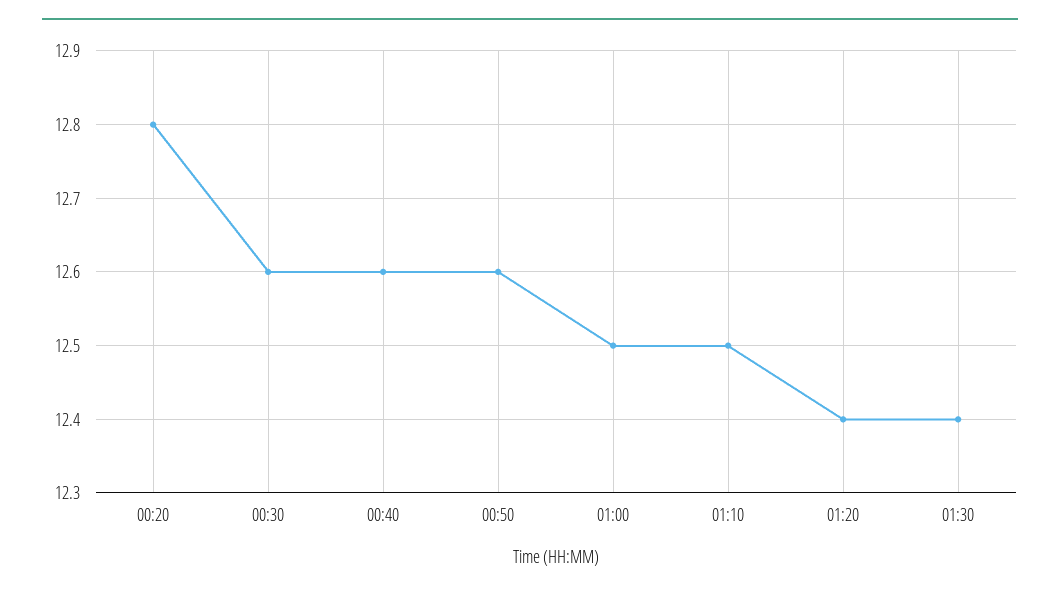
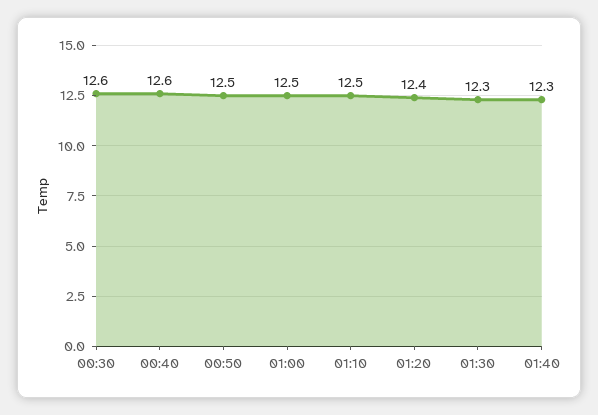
00:20: 12.8 -> none
00:50: 12.6 -> 12.5
01:30: 12.4 -> 12.3
01:40: none -> 12.3

